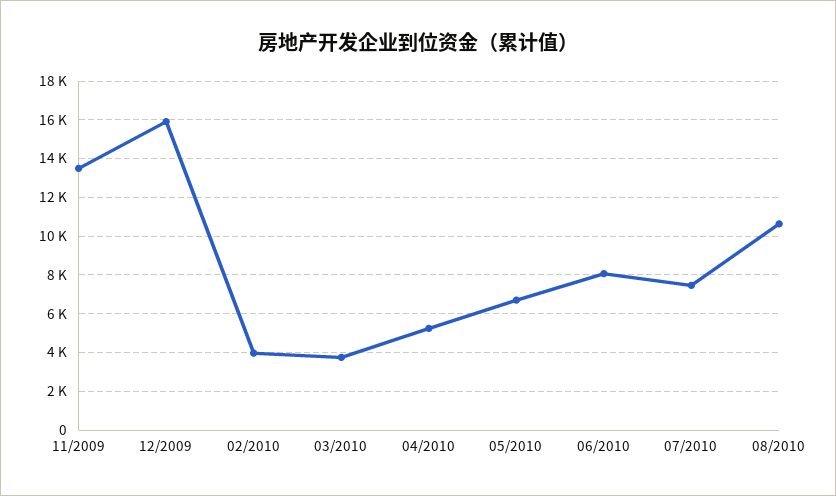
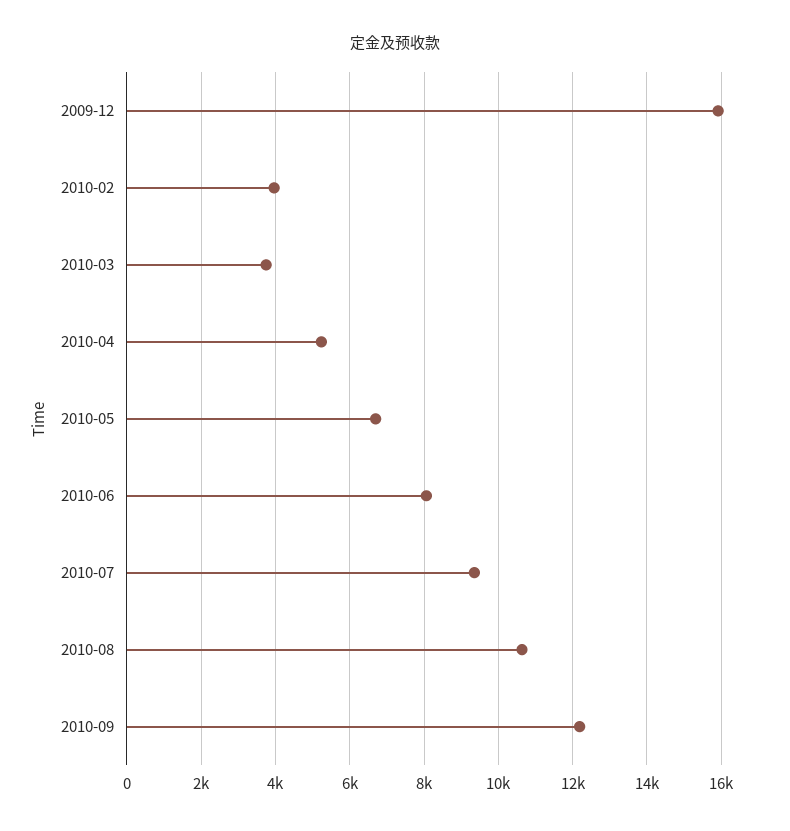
11/2009: 13500 -> none
07/2010: 7500 -> 9400
2010-09: none -> 12200

